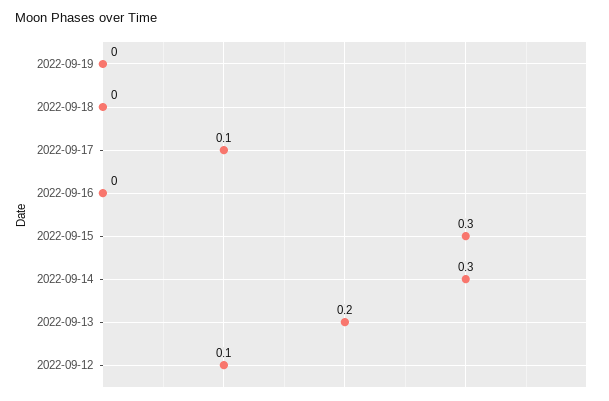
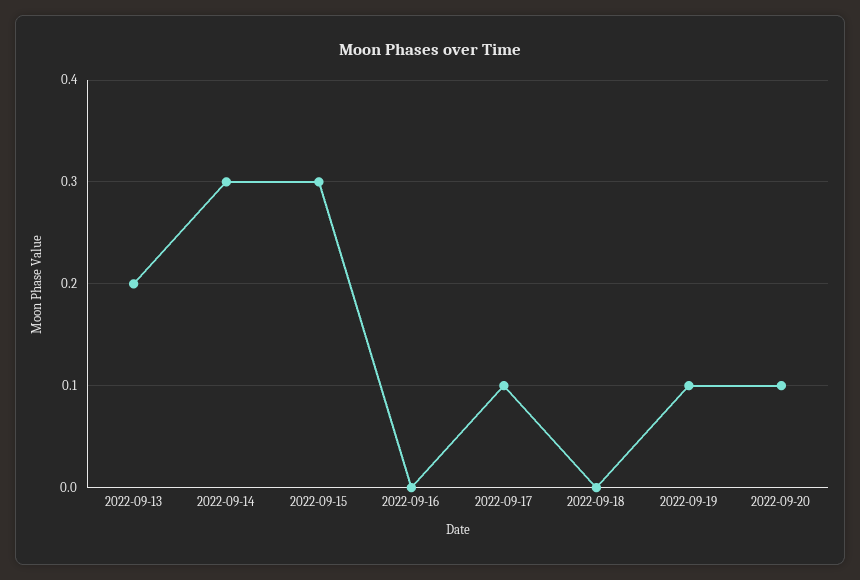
2022-09-19: 0 -> 0.1
2022-09-12: 0.1 -> none
2022-09-20: none -> 0.1

